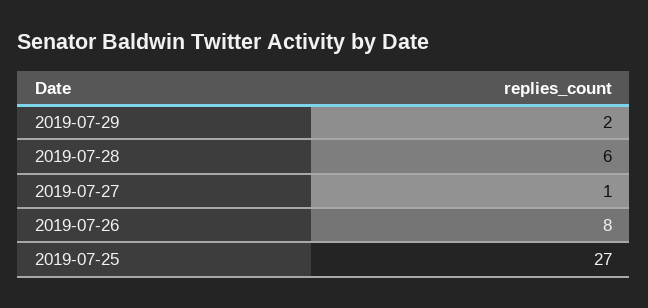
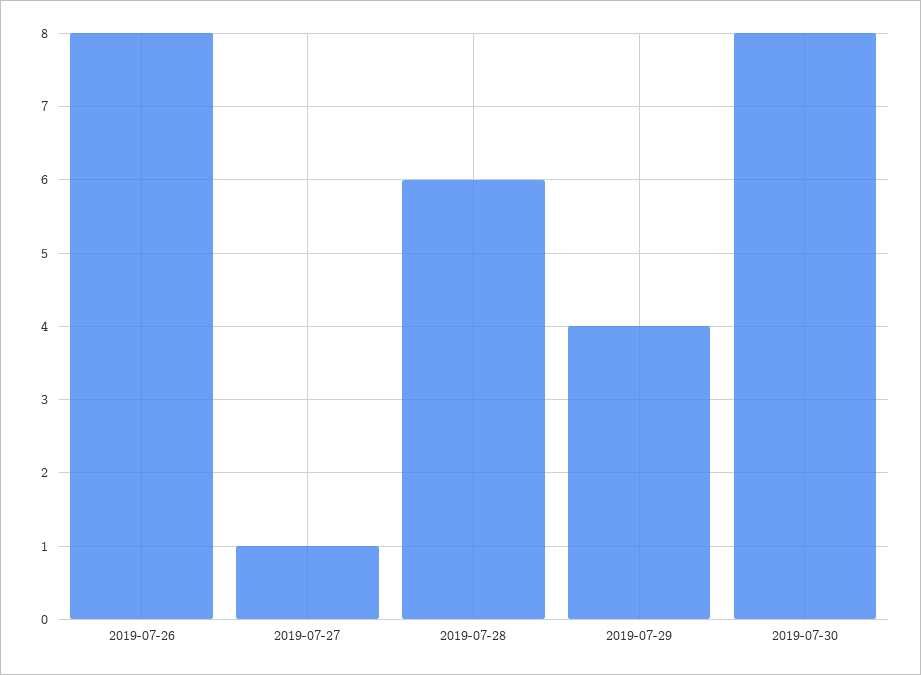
2019-07-29: 2 -> 4
2019-07-25: 27 -> none
2019-07-30: none -> 8

